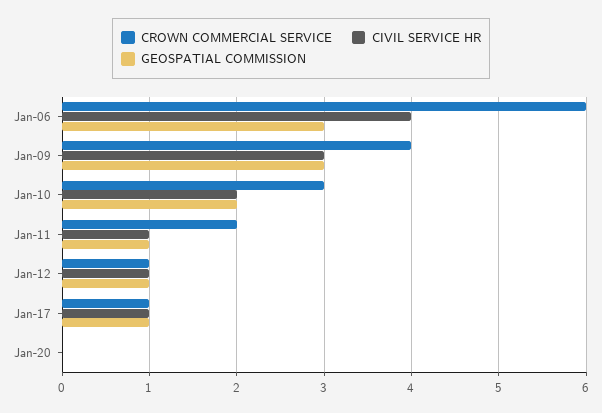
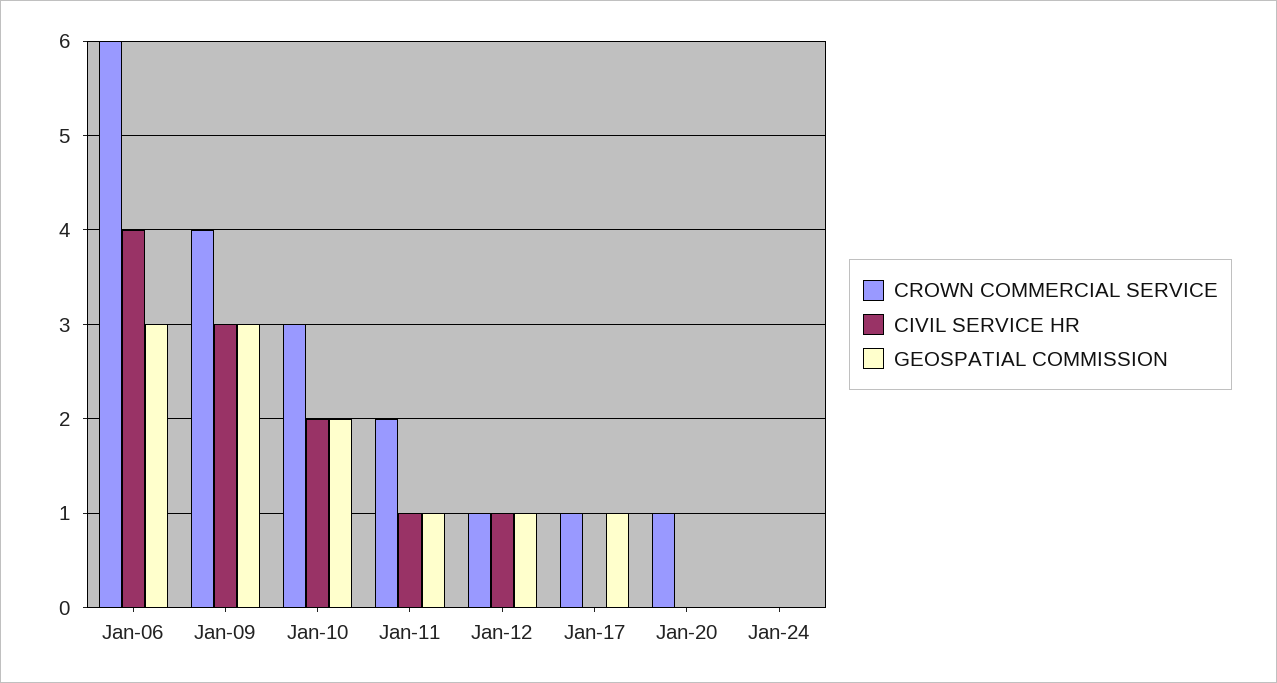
CIVIL SERVICE HR, Jan-17: 1 -> 0
CROWN COMMERCIAL SERVICE, Jan-20: 0 -> 1
CROWN COMMERCIAL SERVICE, Jan-24: none -> 0
CIVIL SERVICE HR, Jan-24: none -> 0
GEOSPATIAL COMMISSION, Jan-24: none -> 0

